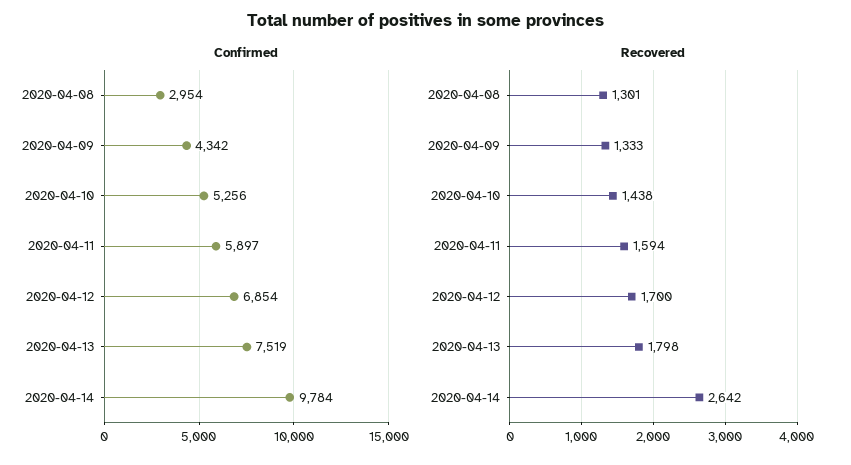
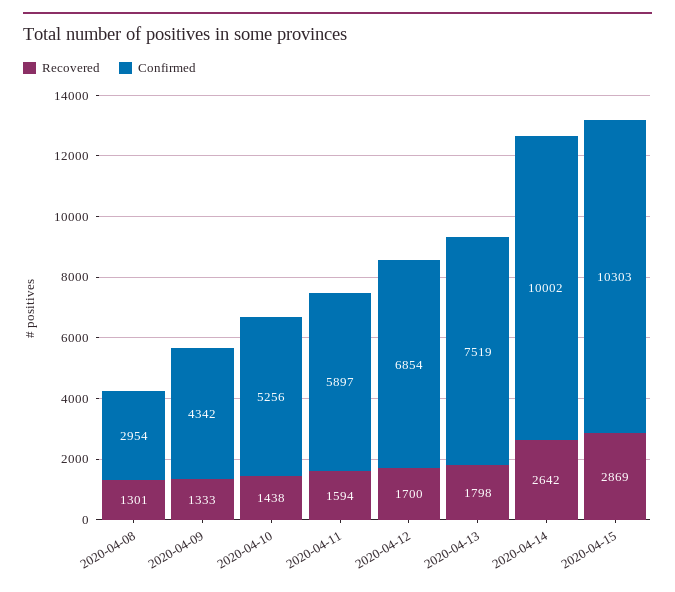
Confirmed, 2020-04-14: 9784 -> 10002
Recovered, 2020-04-15: none -> 2869
Confirmed, 2020-04-15: none -> 10303

